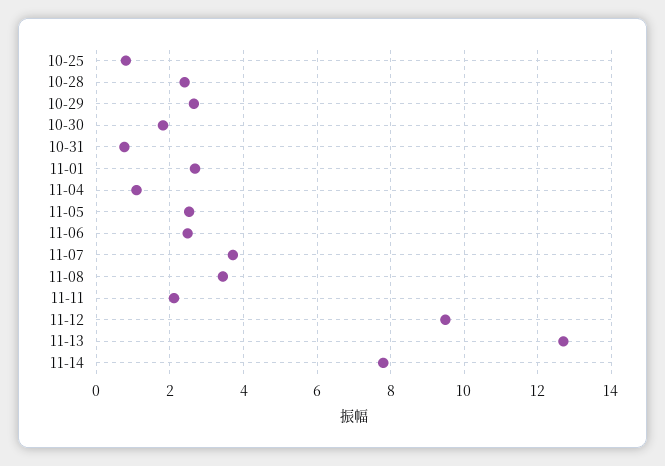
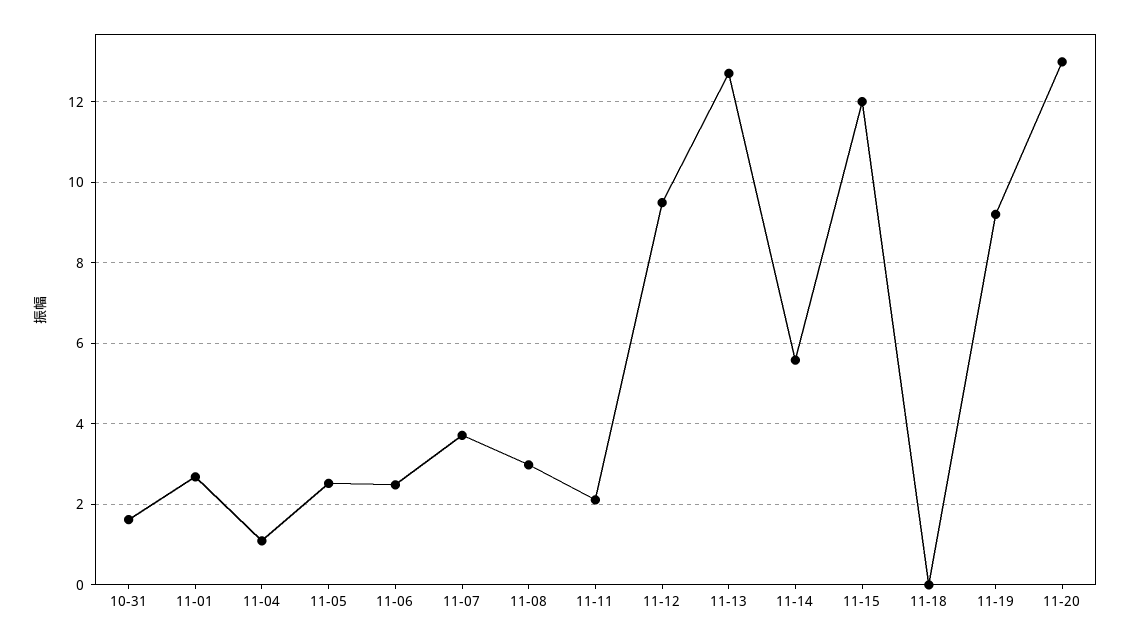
10-25: 0.8 -> none
10-28: 2.4 -> none
10-29: 2.6 -> none
10-30: 1.8 -> none
10-31: 0.8 -> 1.6
11-08: 3.4 -> 3
11-14: 7.8 -> 5.6
11-15: none -> 12
11-18: none -> 0
11-19: none -> 9.2
11-20: none -> 13

